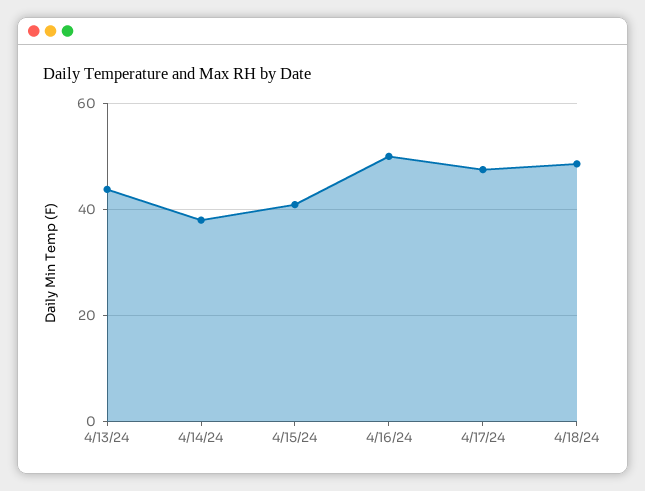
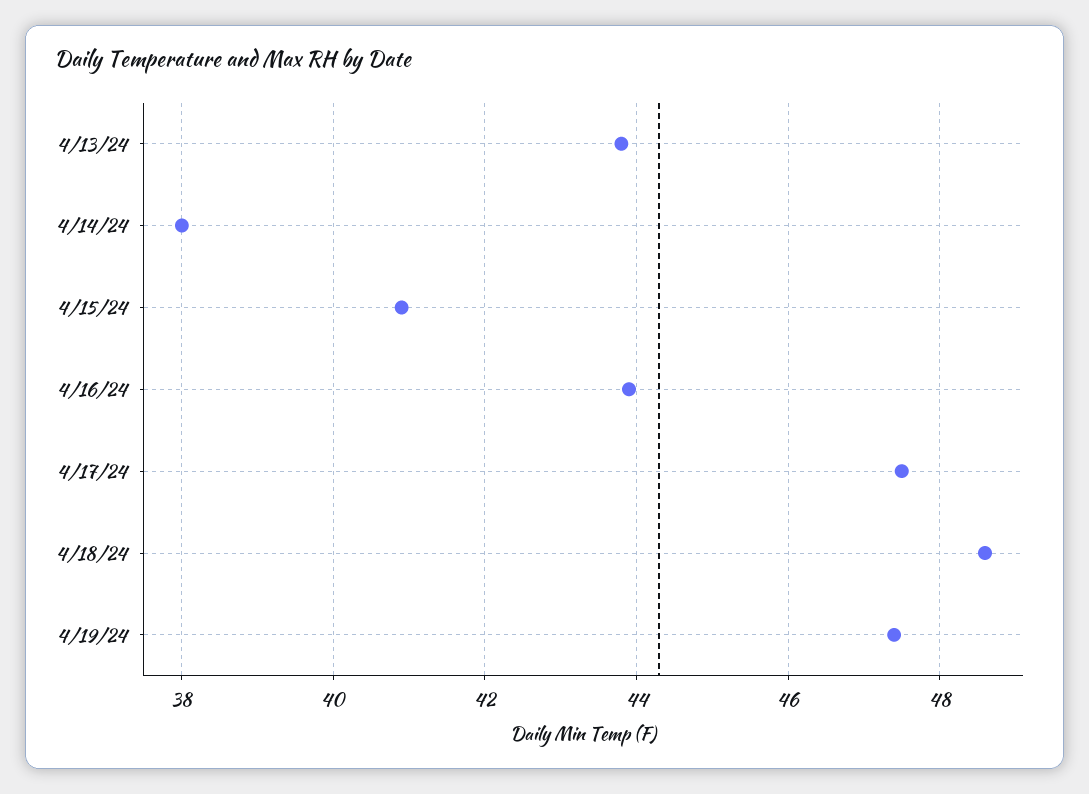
4/16/24: 50 -> 44
4/19/24: none -> 47.5

